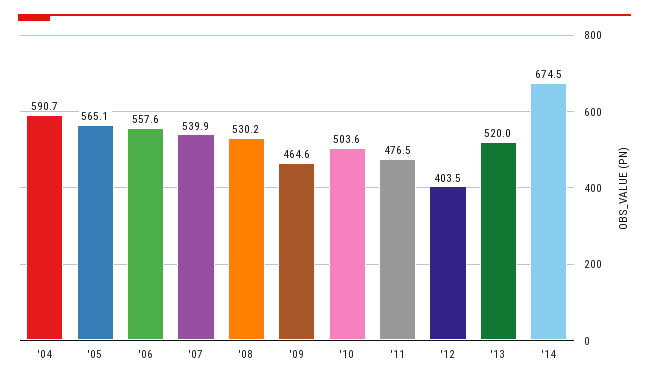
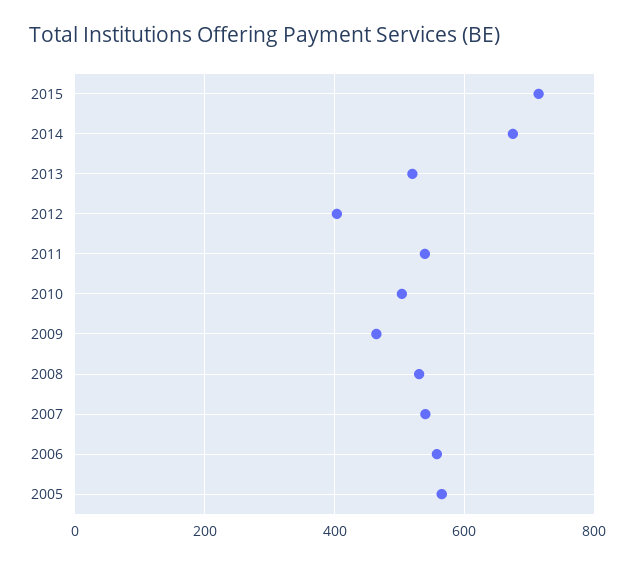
'04: 590.7 -> none
'11: 476.5 -> 540
2015: none -> 720

